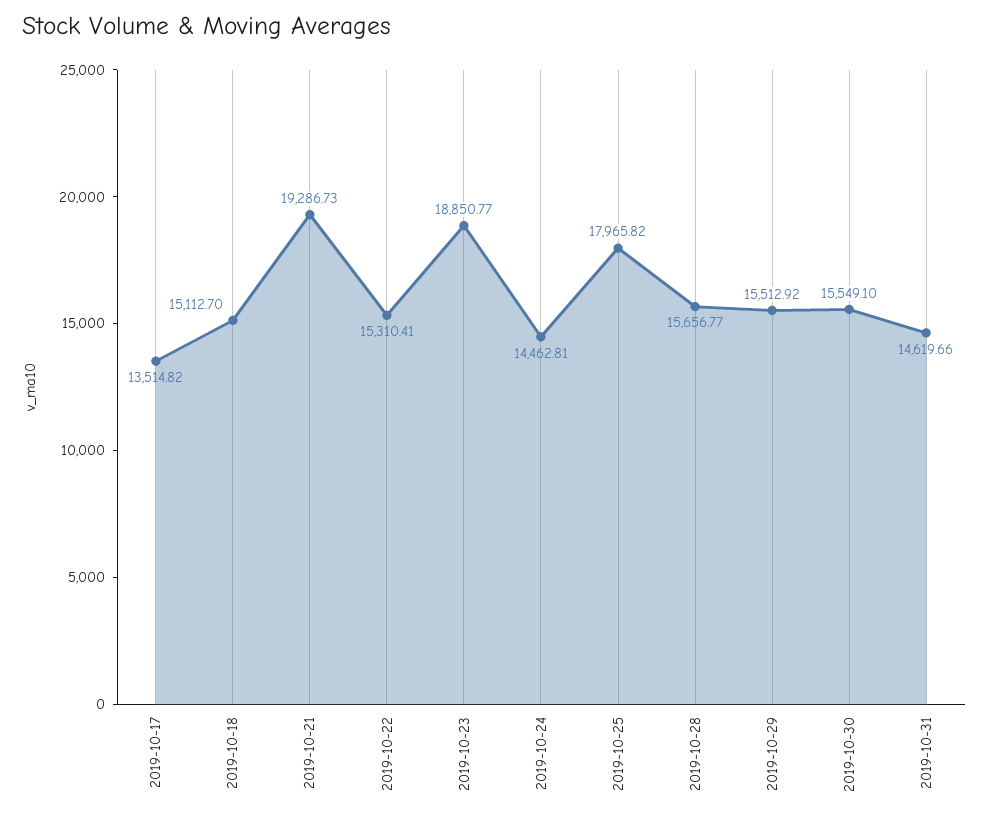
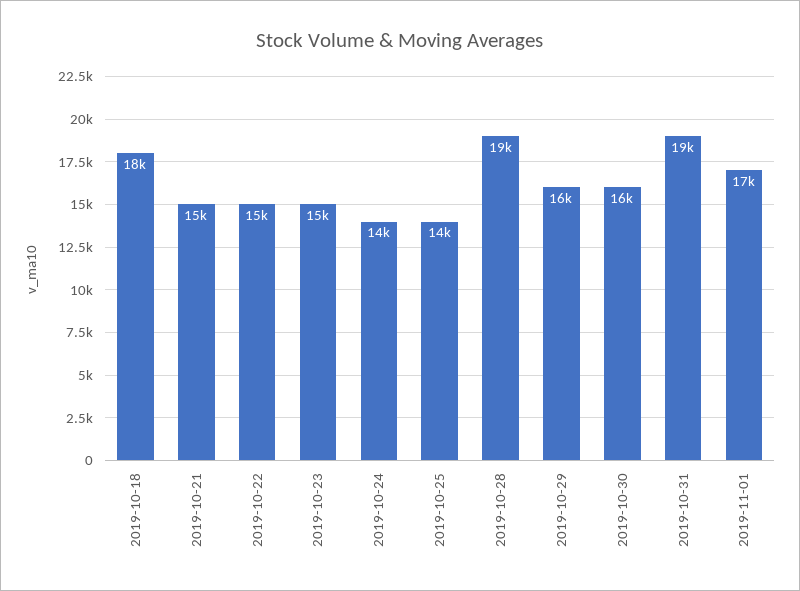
2019-10-17: 13514.82 -> none
2019-10-18: 15112.7 -> 18000
2019-10-21: 19286.73 -> 15000
2019-10-23: 18850.77 -> 15000
2019-10-25: 17965.82 -> 14000
2019-10-28: 15656.77 -> 19000
2019-10-31: 14619.66 -> 19000
2019-11-01: none -> 17000

